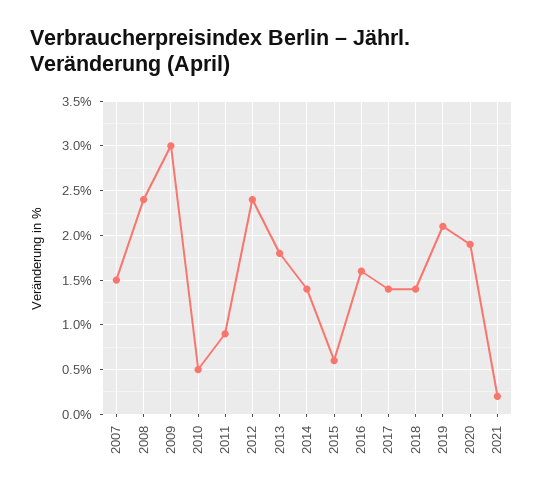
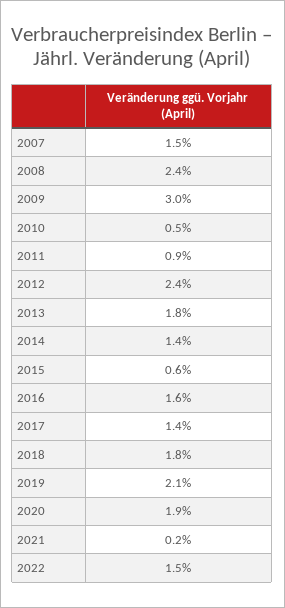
2018: 1.4 -> 1.8
2022: none -> 1.5

